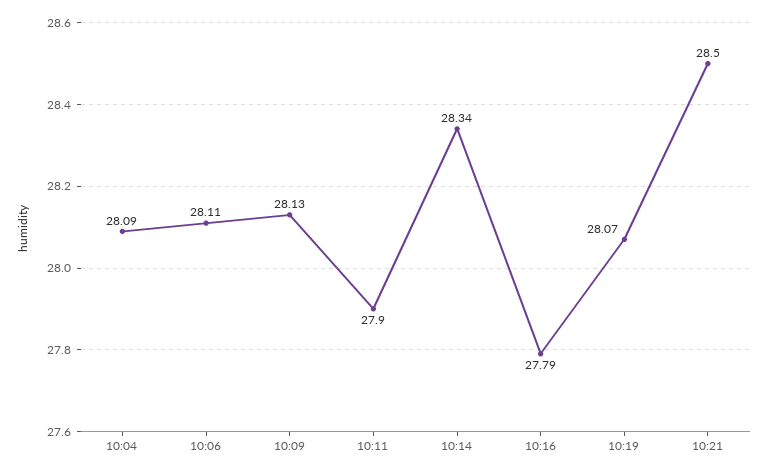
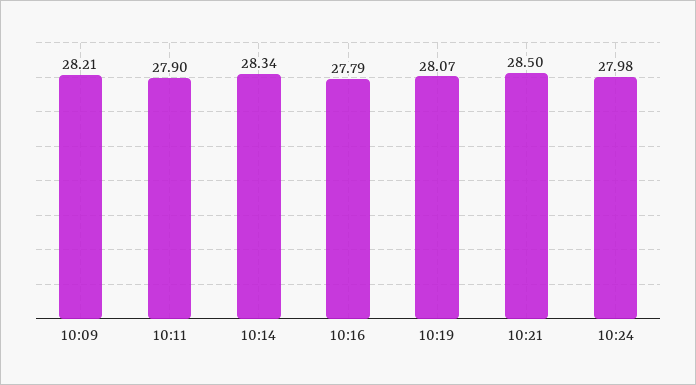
10:04: 28.09 -> none
10:06: 28.11 -> none
10:09: 28.13 -> 28.21
10:24: none -> 27.98

